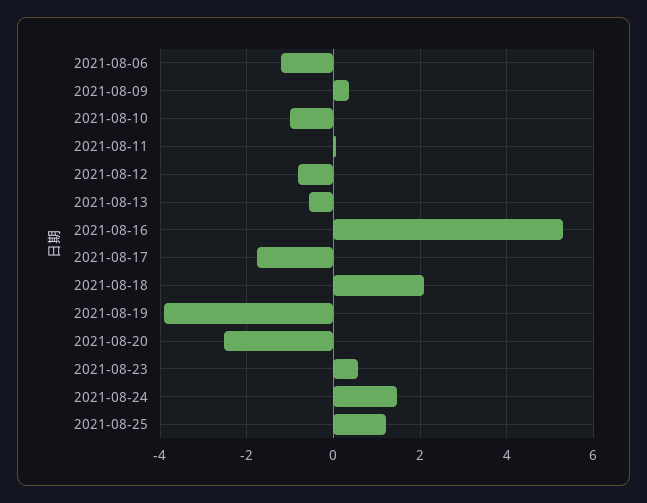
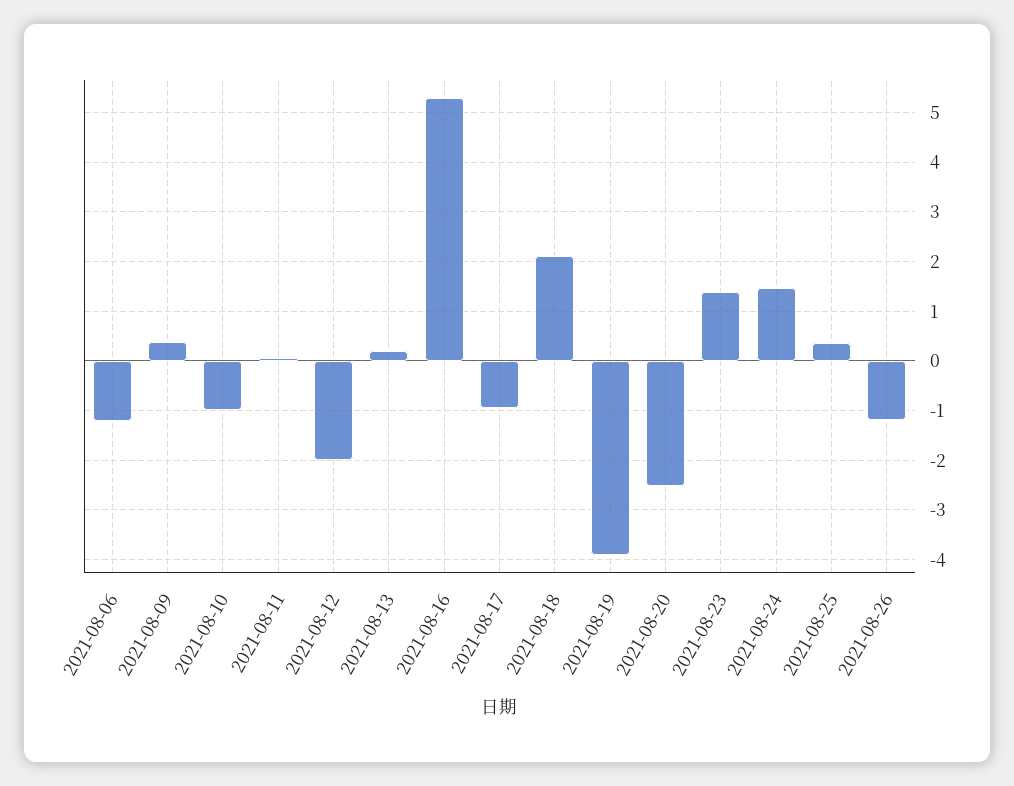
2021-08-12: -0.8 -> -2
2021-08-13: -0.6 -> 0.2
2021-08-17: -1.8 -> -1
2021-08-23: 0.6 -> 1.4
2021-08-25: 1.2 -> 0.4
2021-08-26: none -> -1.2

